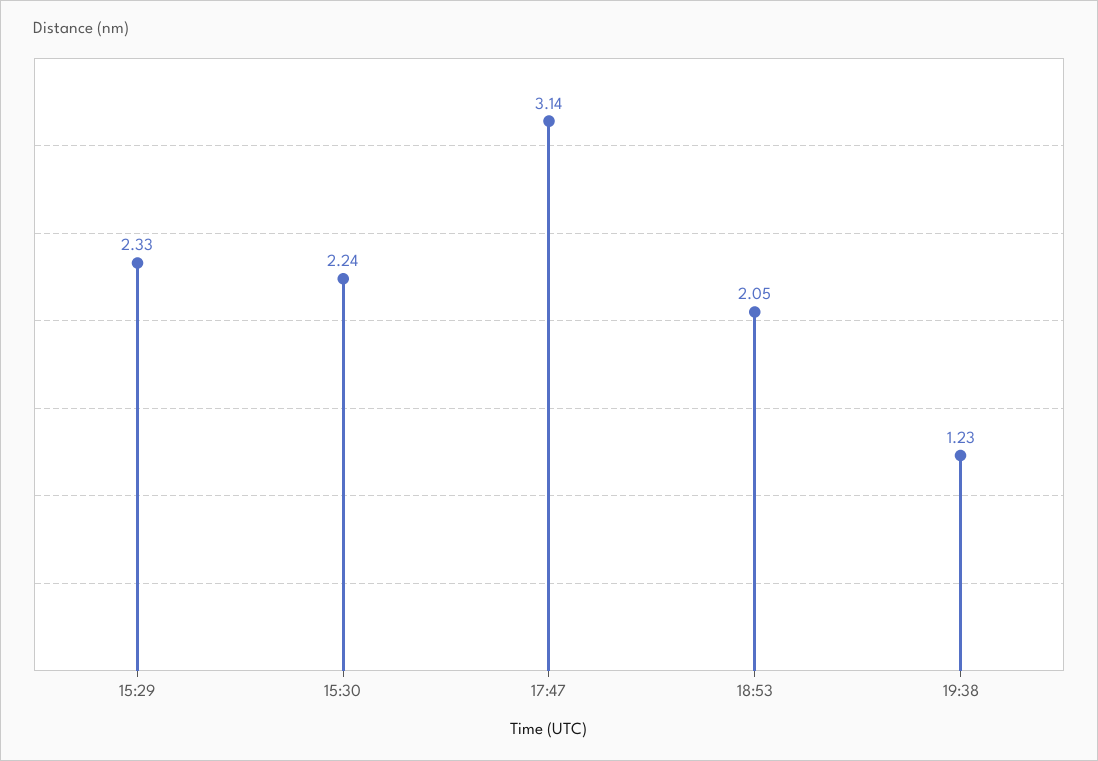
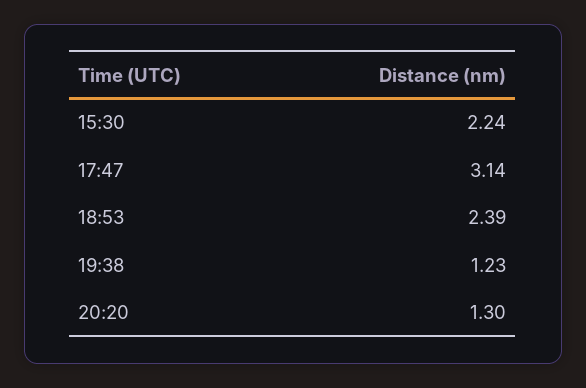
15:29: 2.33 -> none
18:53: 2.05 -> 2.39
20:20: none -> 1.3

